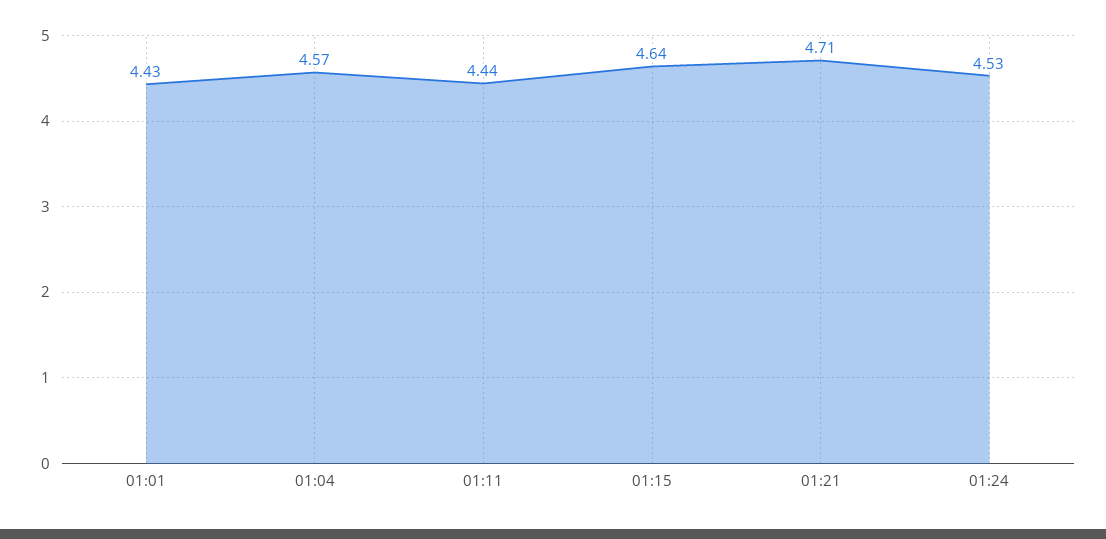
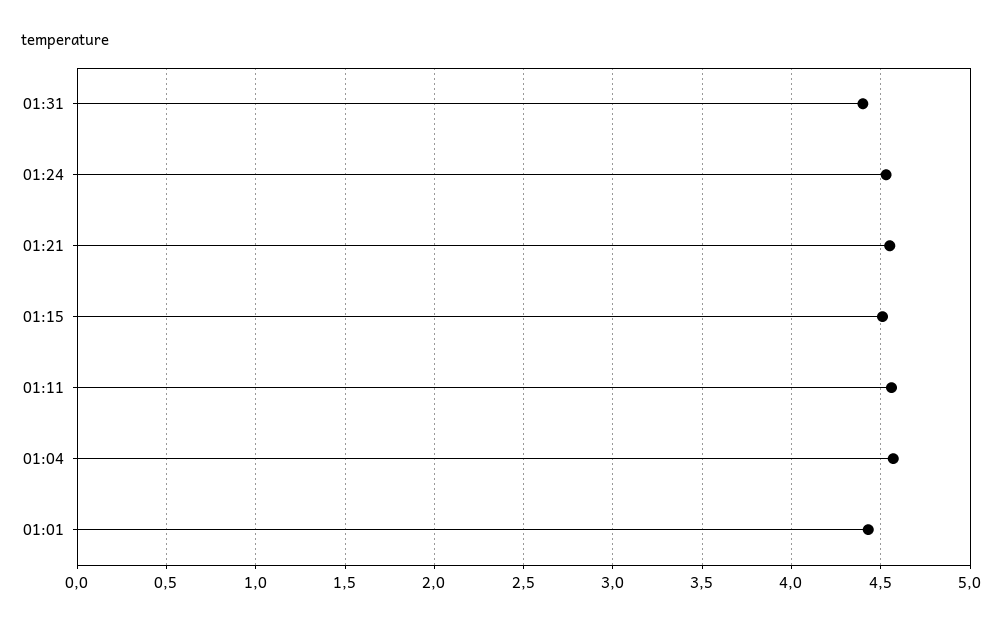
01:11: 4.44 -> 4.55
01:15: 4.64 -> 4.5
01:21: 4.71 -> 4.55
01:31: none -> 4.4

